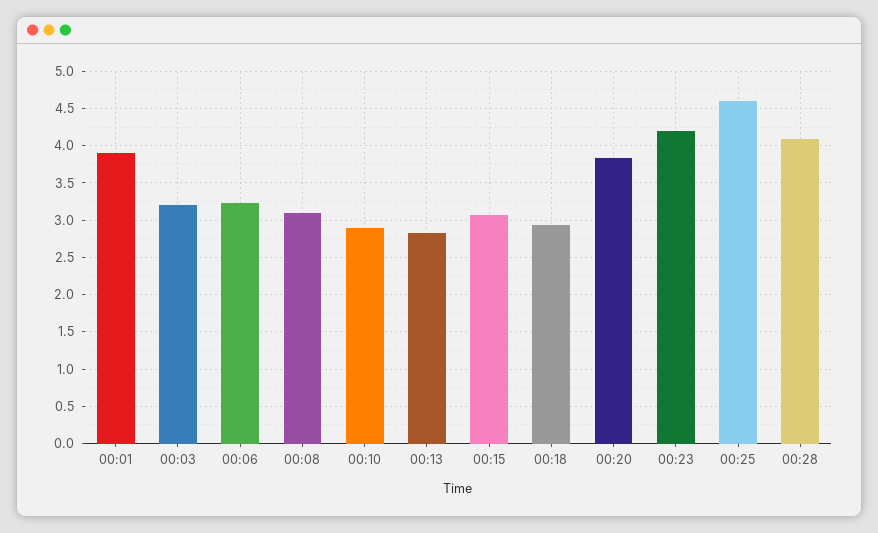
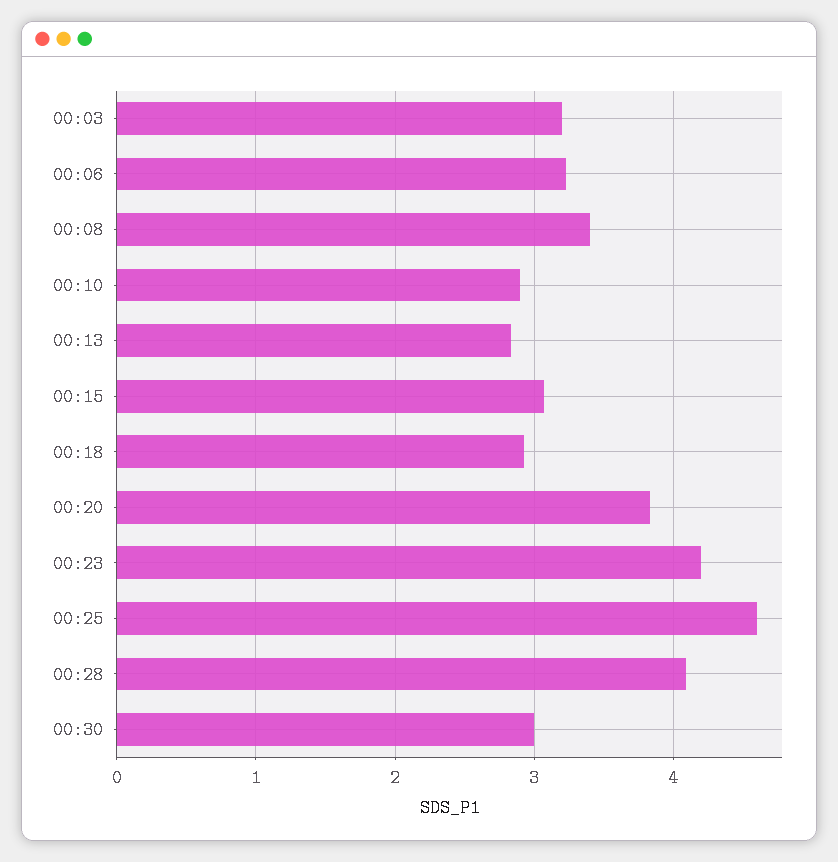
00:01: 3.9 -> none
00:08: 3.1 -> 3.4
00:30: none -> 3

